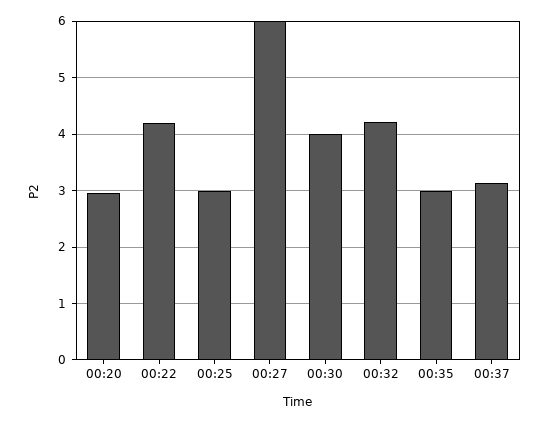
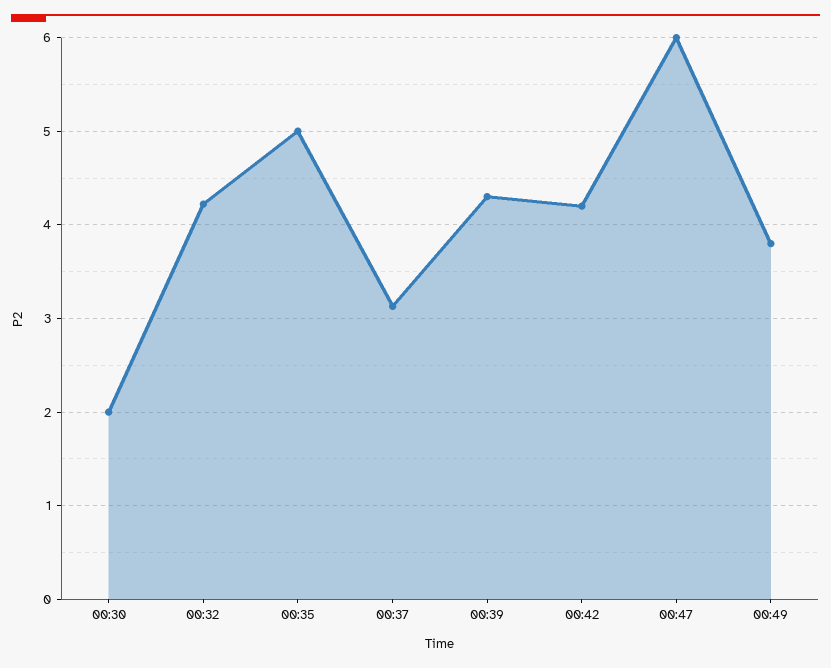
00:20: 3 -> none
00:22: 4.2 -> none
00:25: 3 -> none
00:27: 6 -> none
00:30: 4 -> 2
00:35: 3 -> 5
00:39: none -> 4.3
00:42: none -> 4.2
00:47: none -> 6
00:49: none -> 3.8

